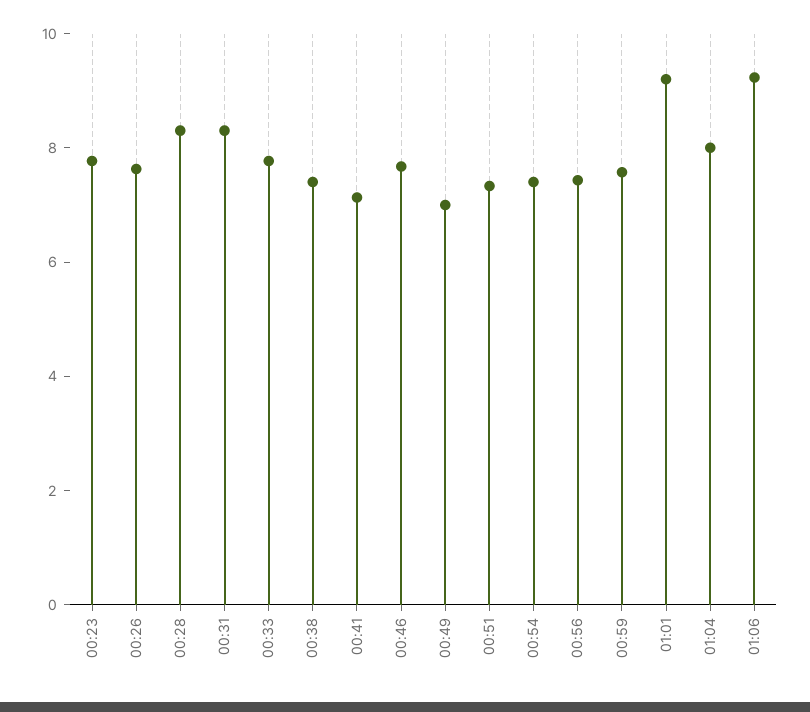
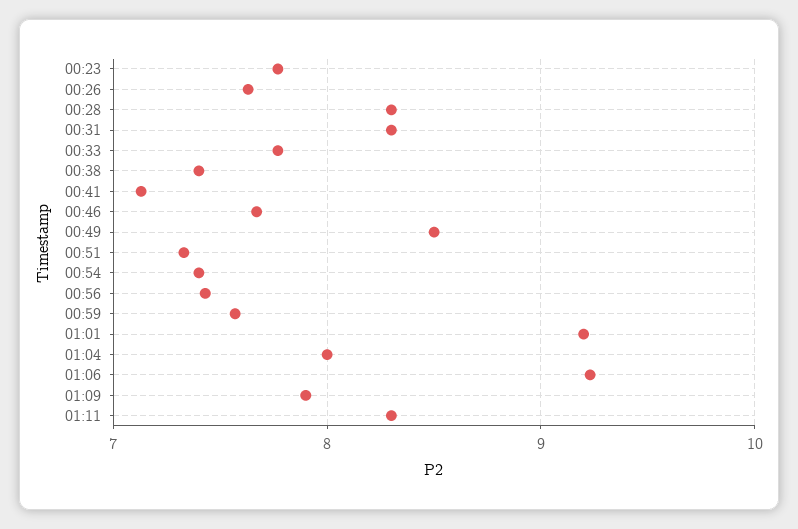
00:49: 7 -> 8.5
01:09: none -> 7.9
01:11: none -> 8.3

